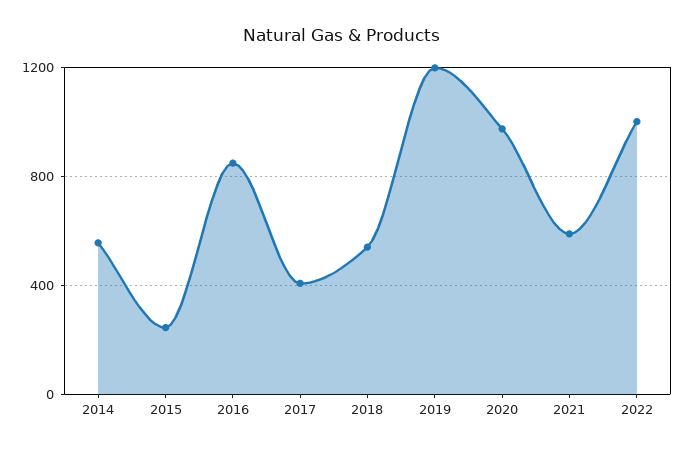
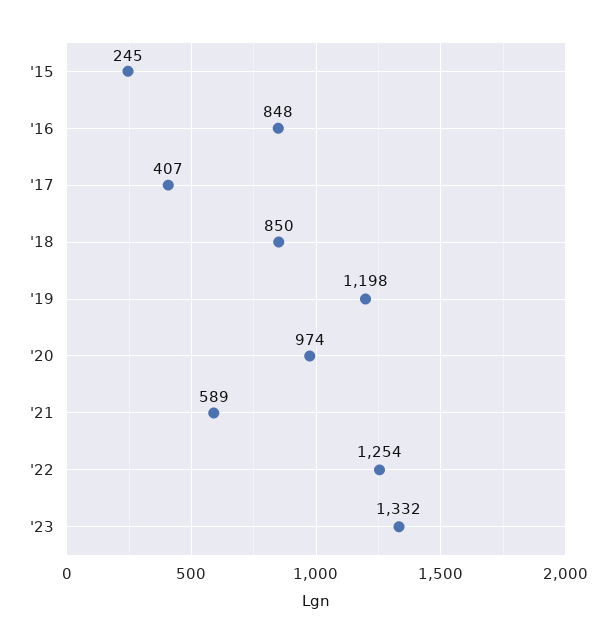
2014: 550 -> none
2018: 550 -> 850
2022: 1000 -> 1254
'23: none -> 1332

